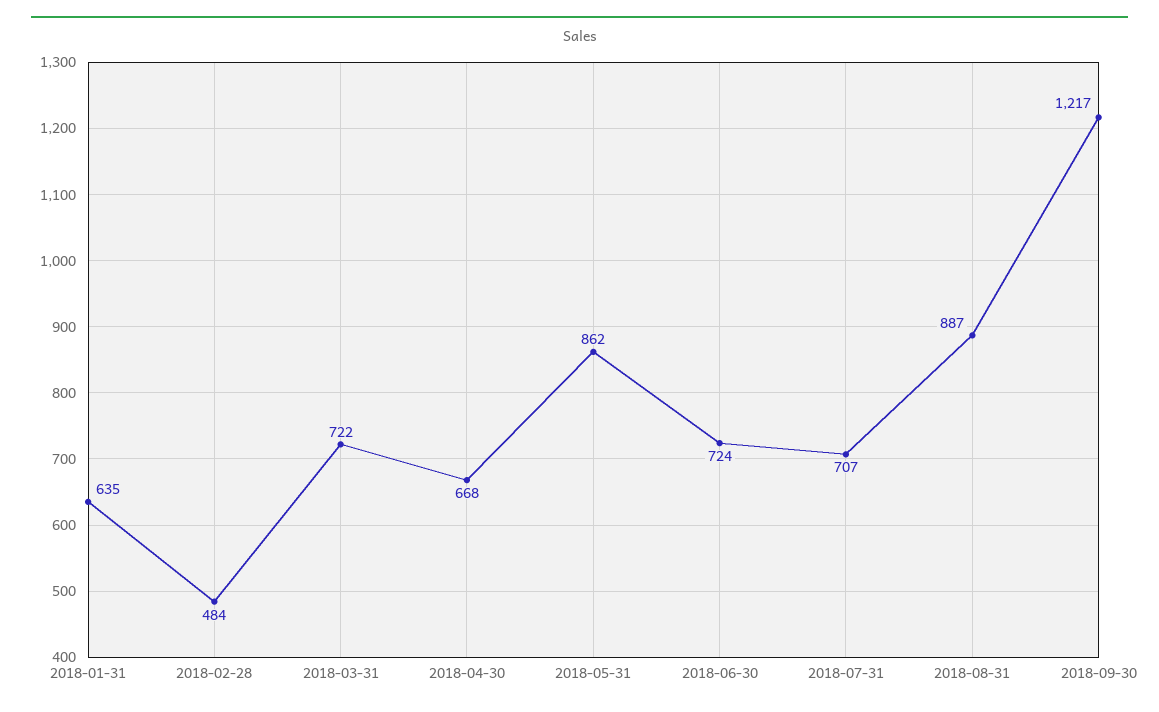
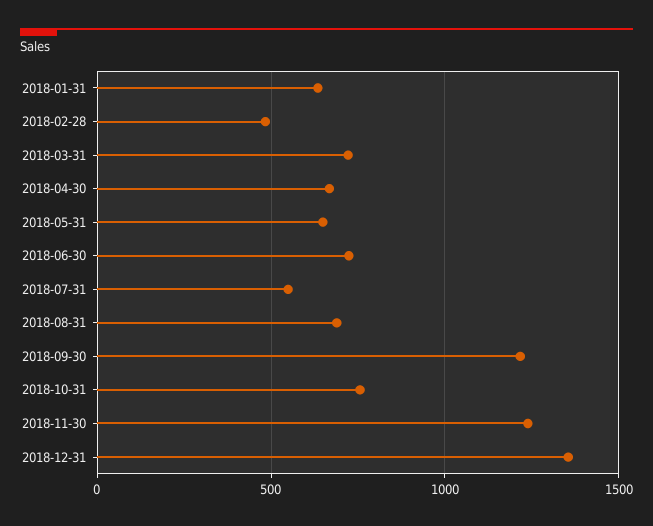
2018-05-31: 862 -> 650
2018-07-31: 707 -> 550
2018-08-31: 887 -> 700
2018-10-31: none -> 750
2018-11-30: none -> 1250
2018-12-31: none -> 1350

